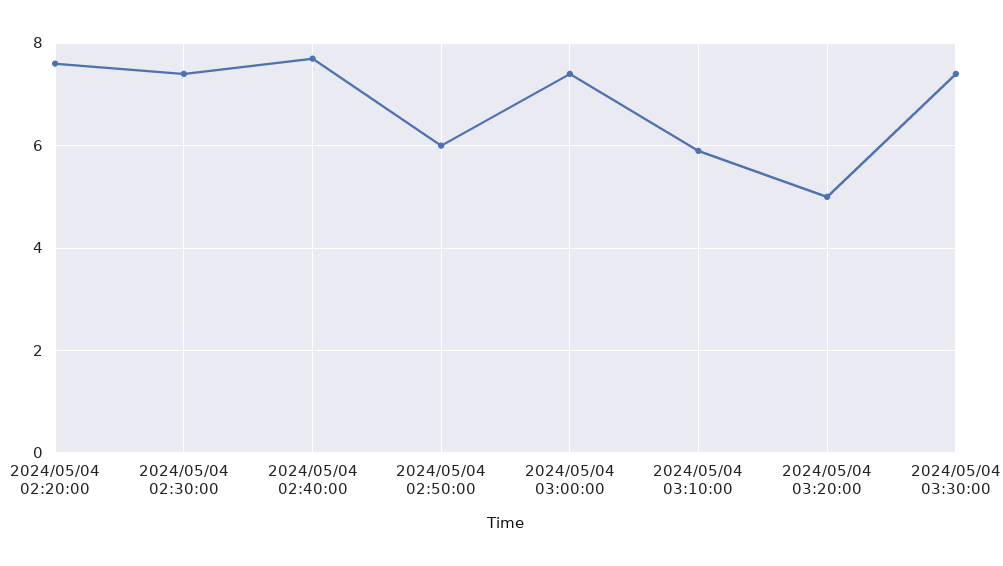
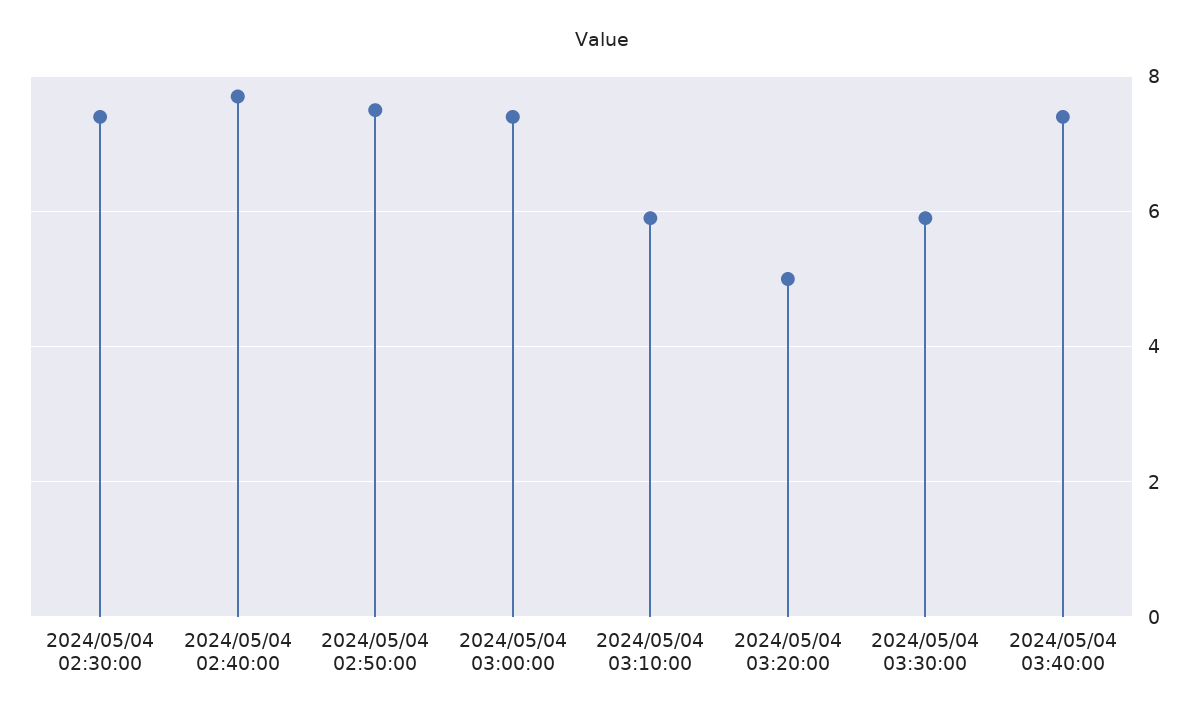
2024/05/04 02:20:00: 7.5 -> none
2024/05/04 02:50:00: 6 -> 7.5
2024/05/04 03:30:00: 7.5 -> 6
2024/05/04 03:40:00: none -> 7.5

